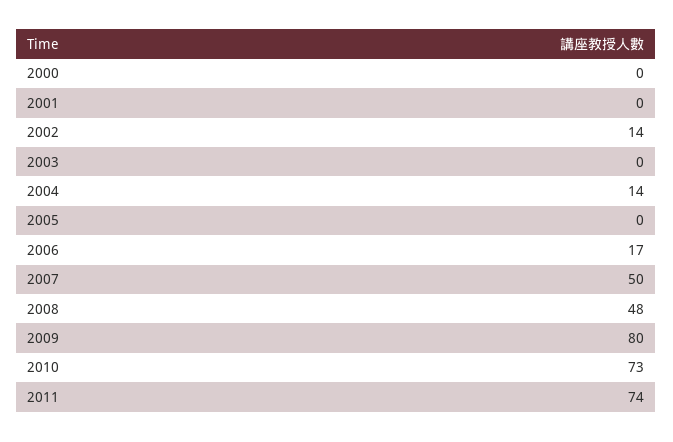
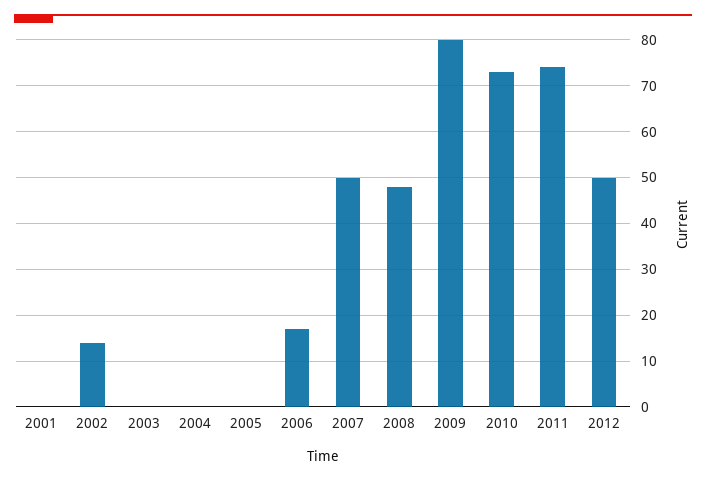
2000: 0 -> none
2004: 14 -> 0
2012: none -> 50

